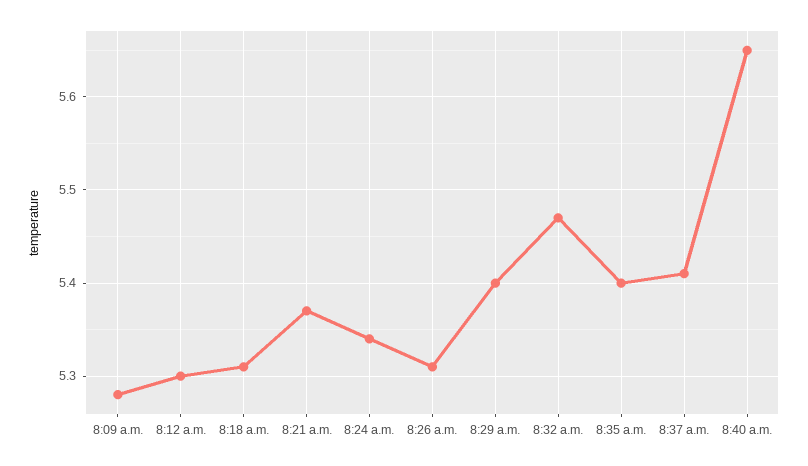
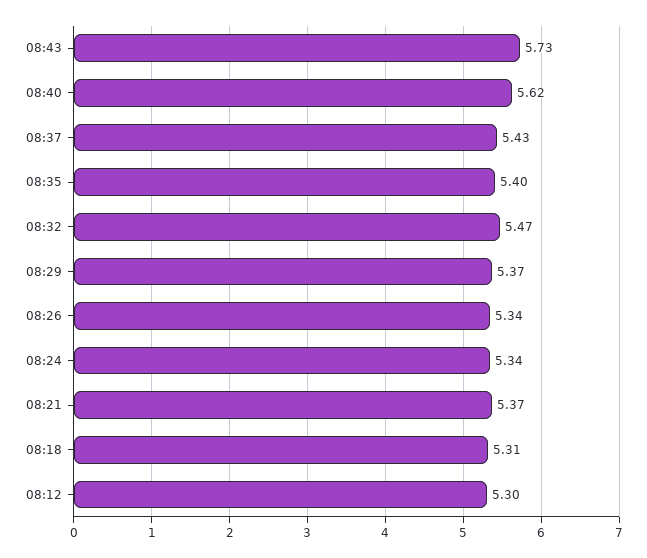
8:09 a.m.: 5.28 -> none
8:26 a.m.: 5.31 -> 5.34
8:29 a.m.: 5.4 -> 5.37
8:37 a.m.: 5.41 -> 5.43
8:40 a.m.: 5.65 -> 5.62
08:43: none -> 5.73

